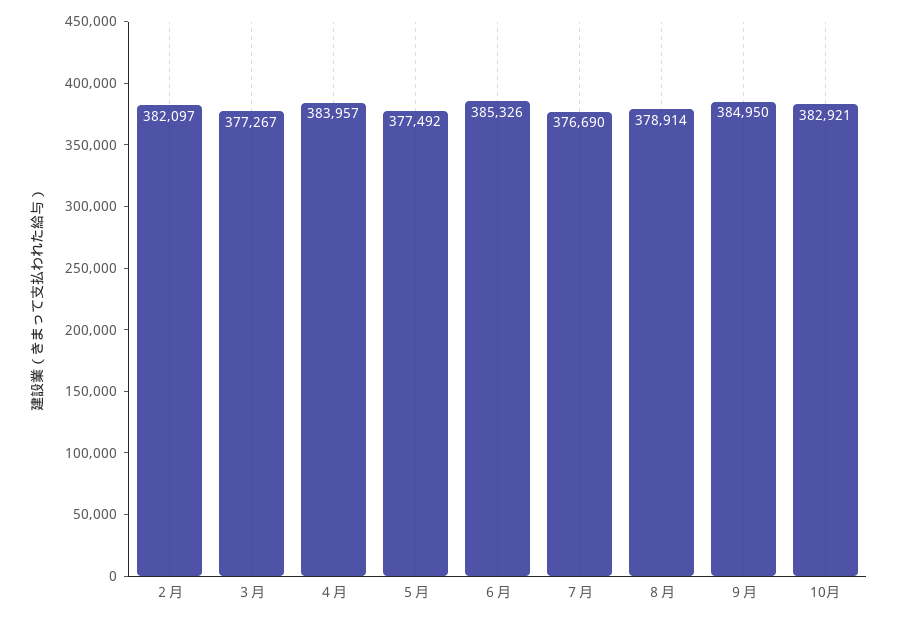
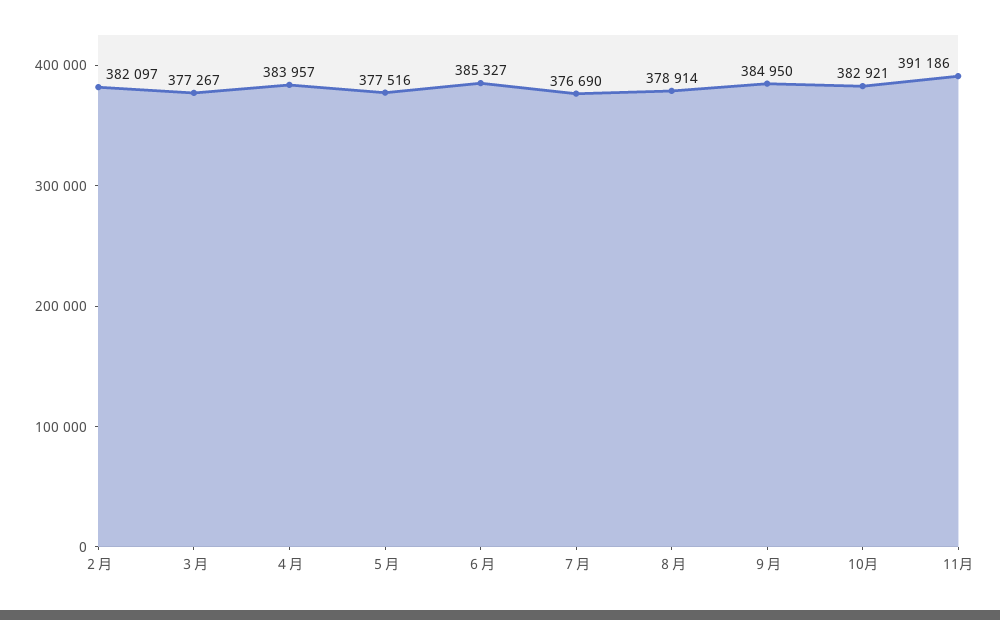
５月: 377492 -> 377516
６月: 385326 -> 385327
11月: none -> 391186

